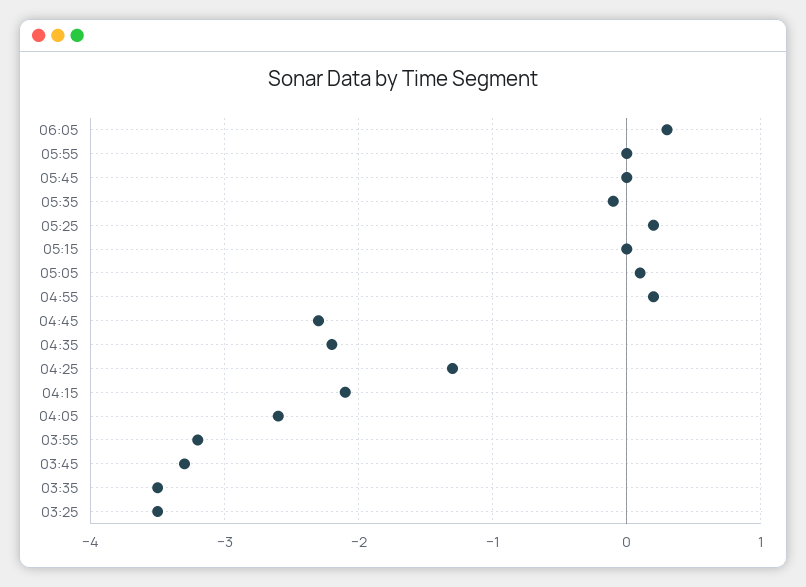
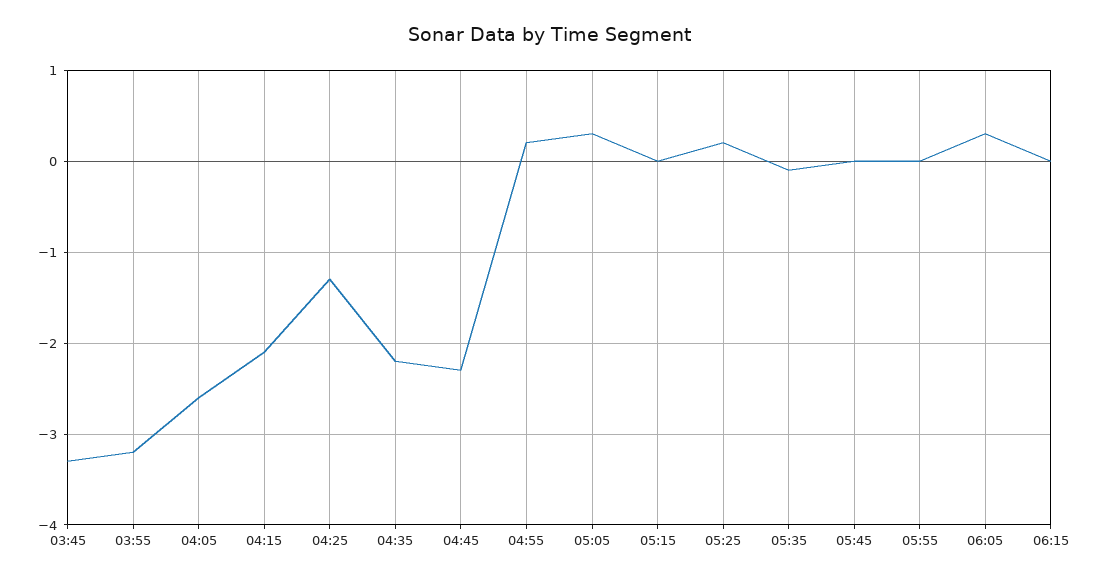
05:05: 0.1 -> 0.3
03:35: -3.5 -> none
03:25: -3.5 -> none
06:15: none -> 0

